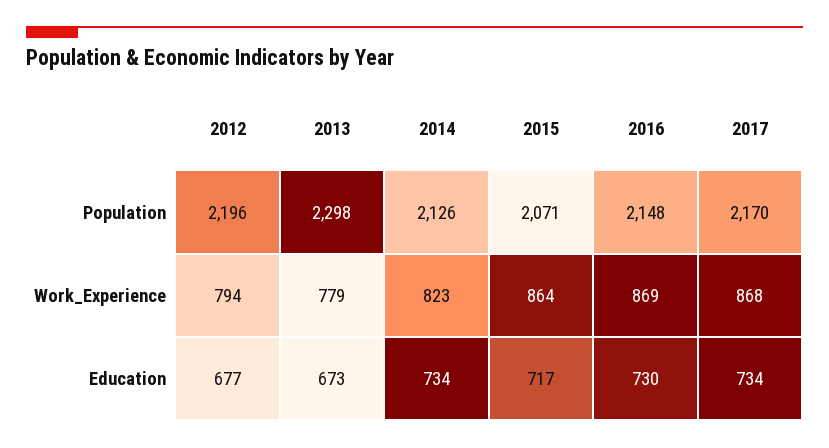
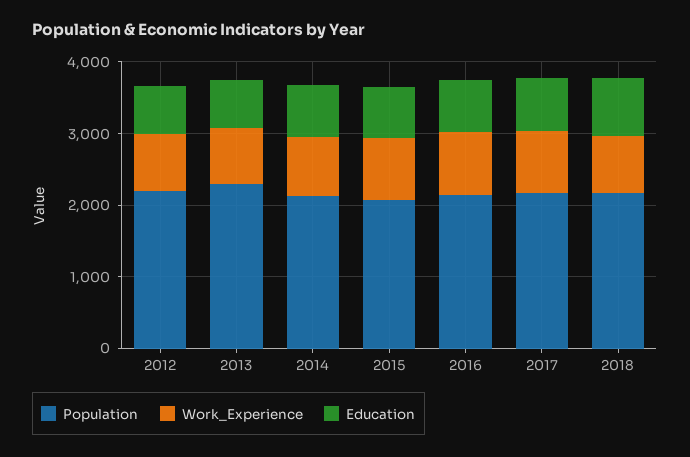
Population, 2018: none -> 2200
Work_Experience, 2018: none -> 800
Education, 2018: none -> 800

